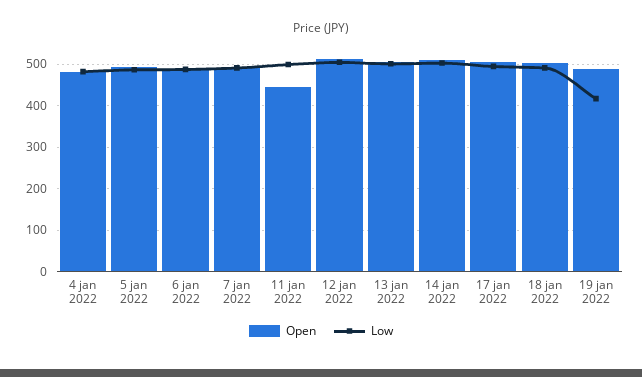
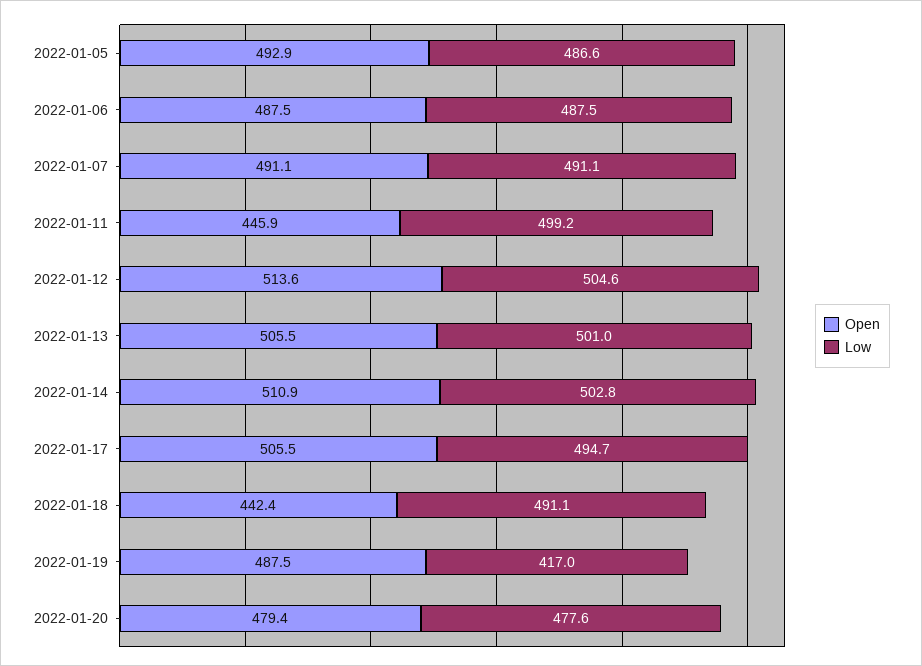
Open, 4 jan 2022: 480 -> none
Low, 4 jan 2022: 480 -> none
Open, 18 jan 2022: 500 -> 442.4
Open, 2022-01-20: none -> 479.4
Low, 2022-01-20: none -> 477.6

